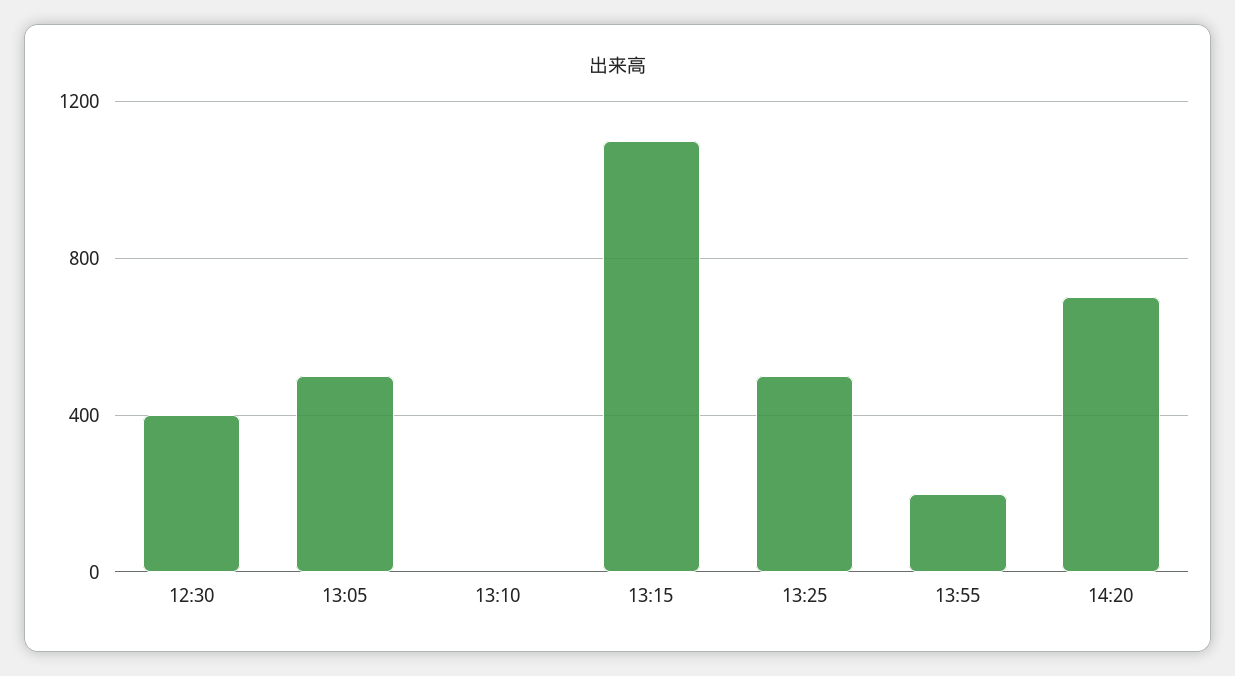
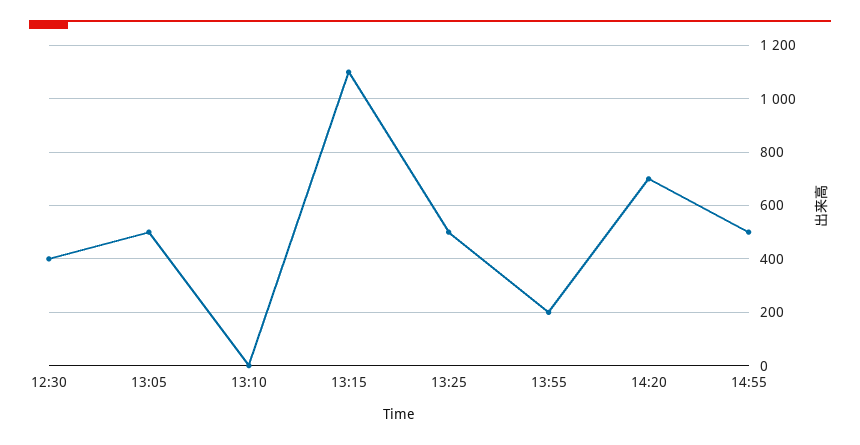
14:55: none -> 500

